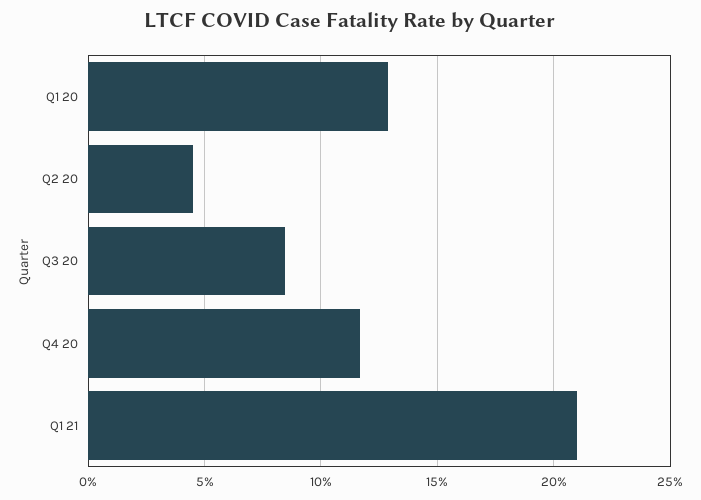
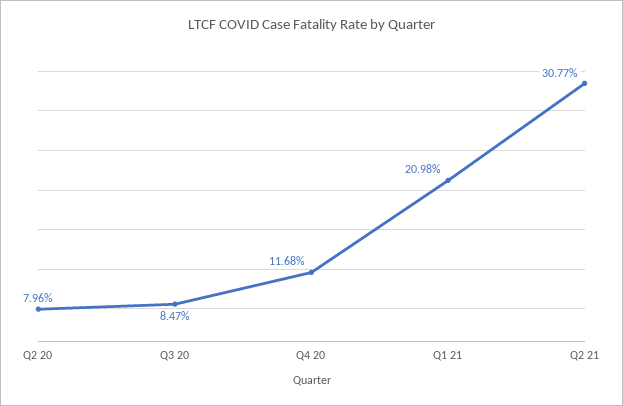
Q1 20: 13 -> none
Q2 20: 4.5 -> 7.96
Q2 21: none -> 30.77

